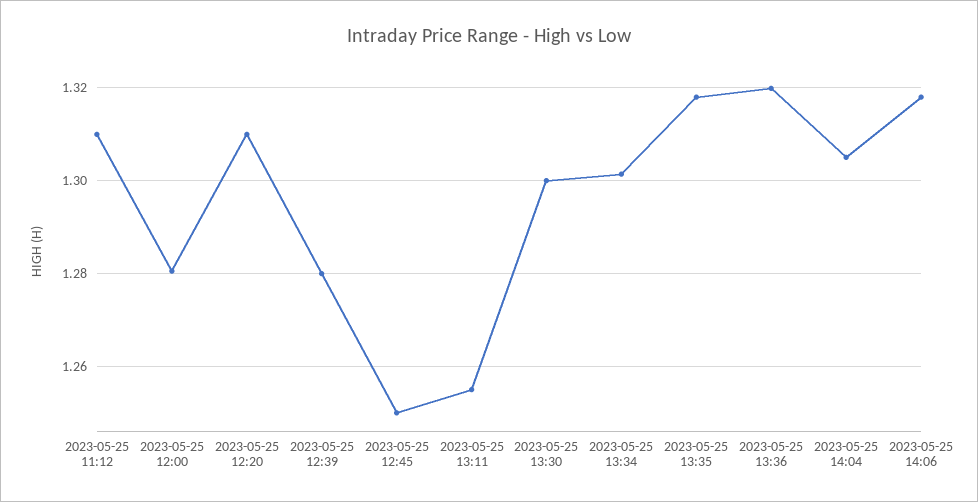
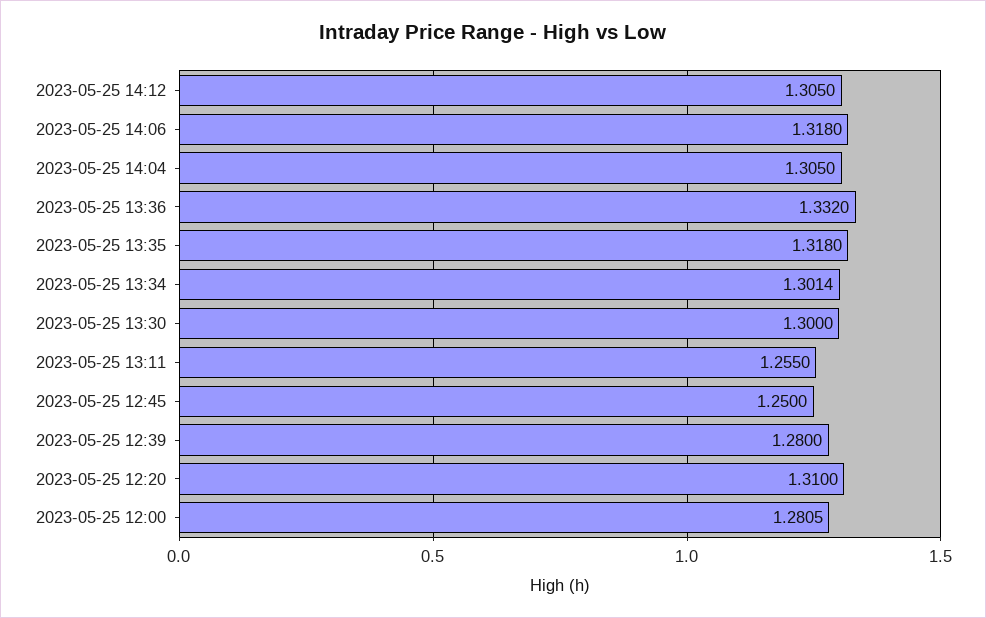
2023-05-25 11:12: 1.31 -> none
2023-05-25 13:36: 1.32 -> 1.332
2023-05-25 14:12: none -> 1.305

